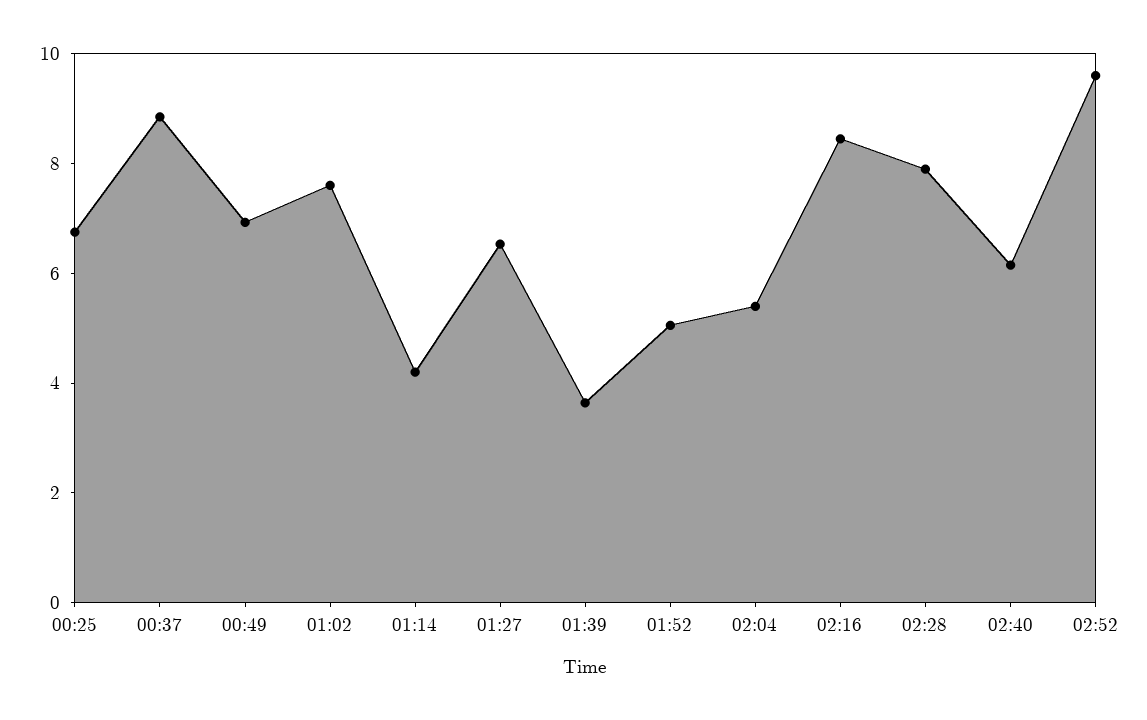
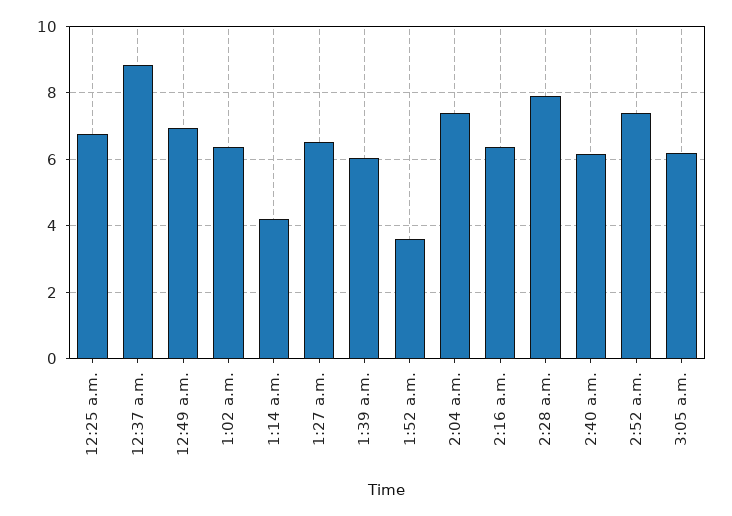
01:02: 7.5 -> 6.4
01:39: 3.5 -> 6
01:52: 5 -> 3.6
02:04: 5.5 -> 7.4
02:16: 8.5 -> 6.4
02:52: 9.5 -> 7.4
3:05 a.m.: none -> 6.2

